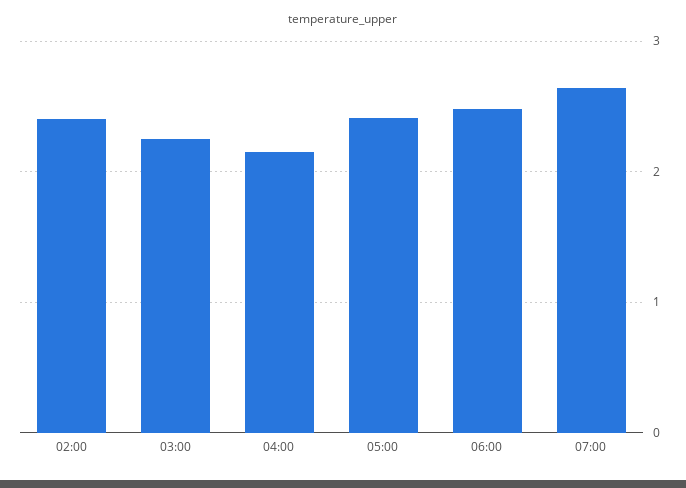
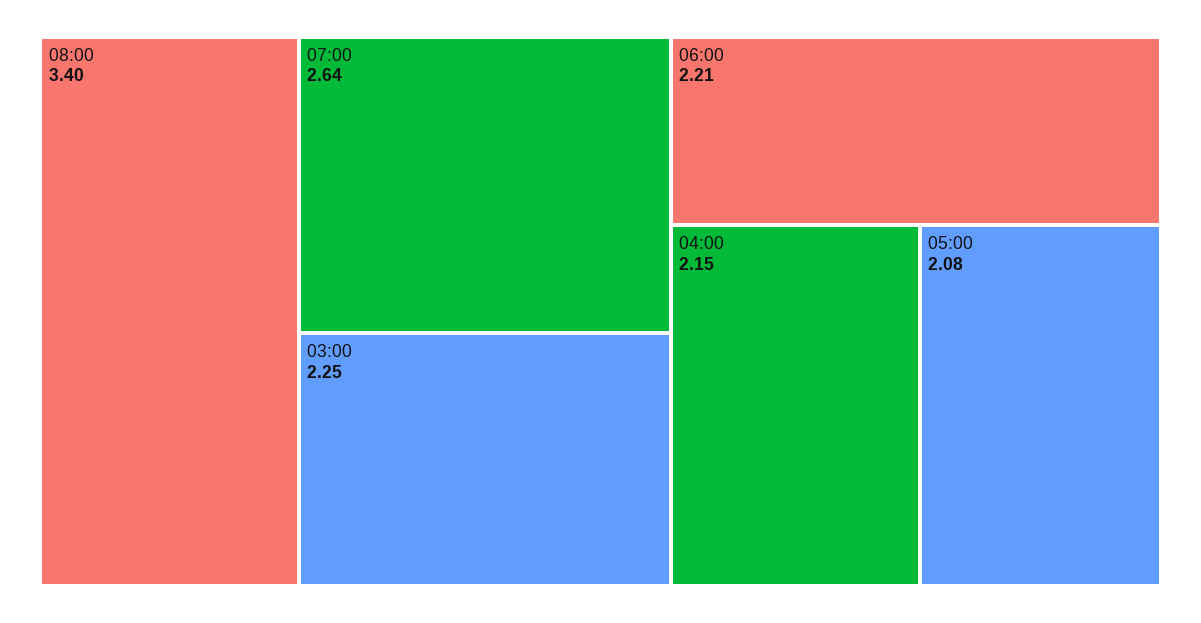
02:00: 2.4 -> none
05:00: 2.4 -> 2.08
06:00: 2.5 -> 2.21
08:00: none -> 3.4

